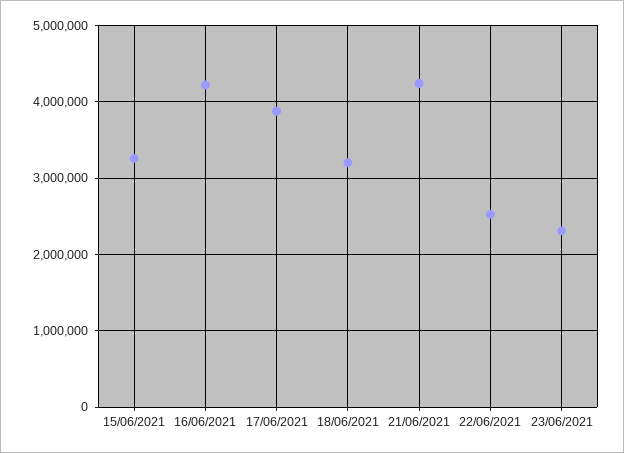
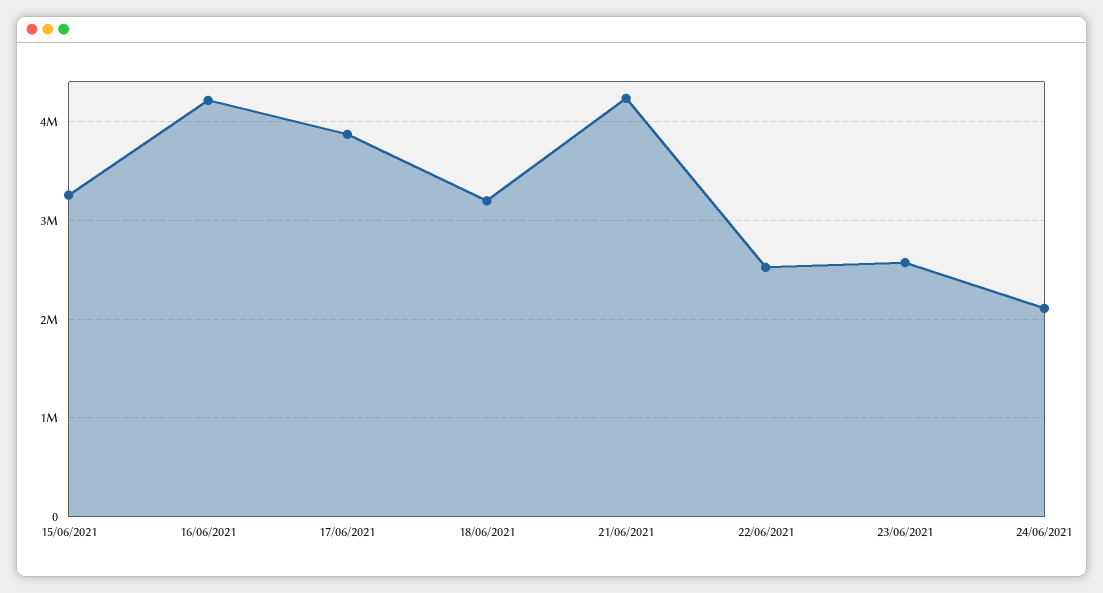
23/06/2021: 2300000 -> 2600000
24/06/2021: none -> 2100000

